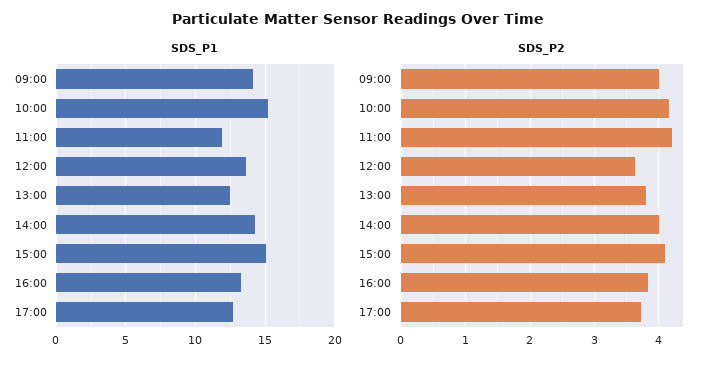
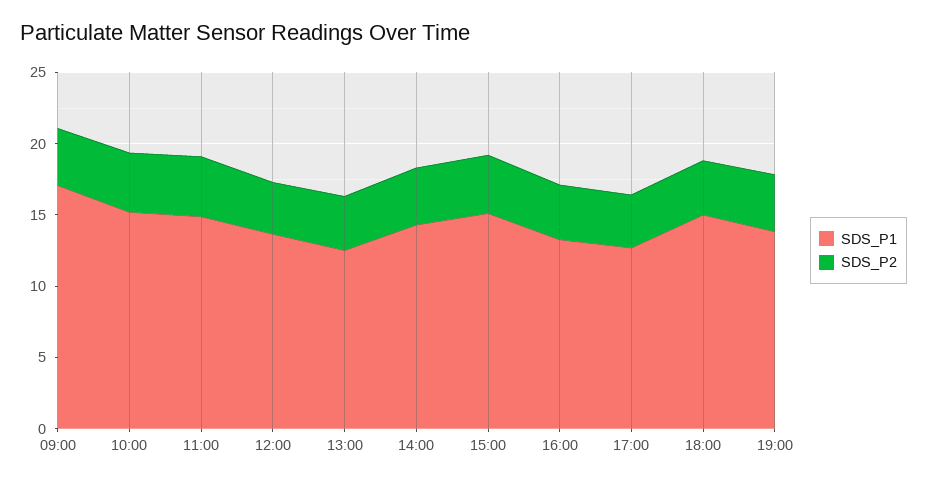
SDS_P1, 09:00: 14 -> 17
SDS_P1, 11:00: 12 -> 15
SDS_P1, 18:00: none -> 15
SDS_P2, 18:00: none -> 4
SDS_P1, 19:00: none -> 14
SDS_P2, 19:00: none -> 4

